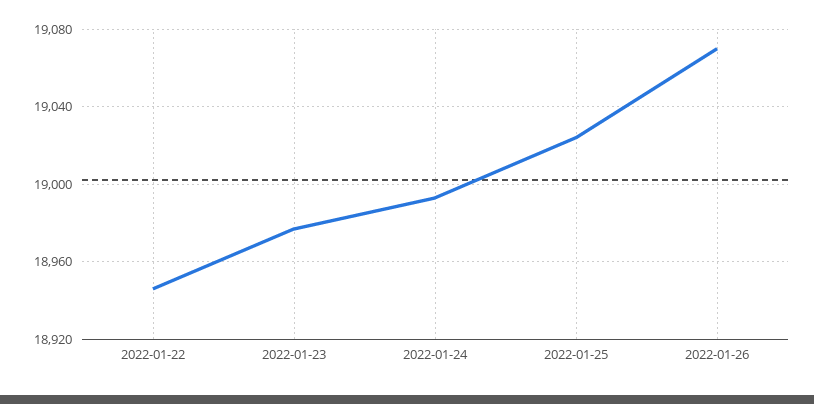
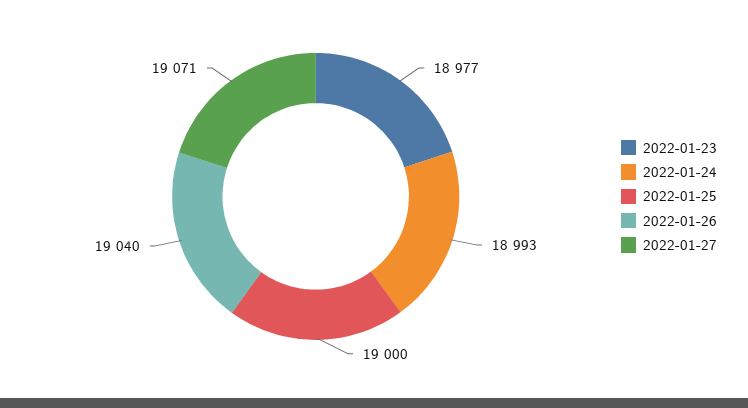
2022-01-22: 18945 -> none
2022-01-25: 19025 -> 19000
2022-01-26: 19070 -> 19040
2022-01-27: none -> 19071

